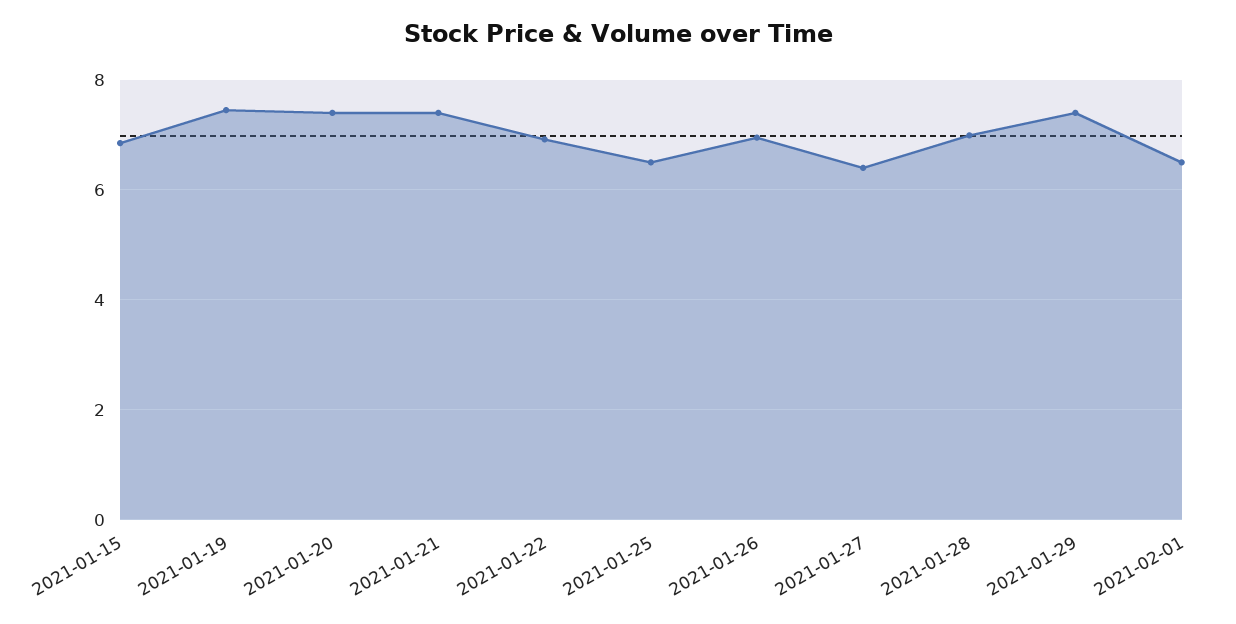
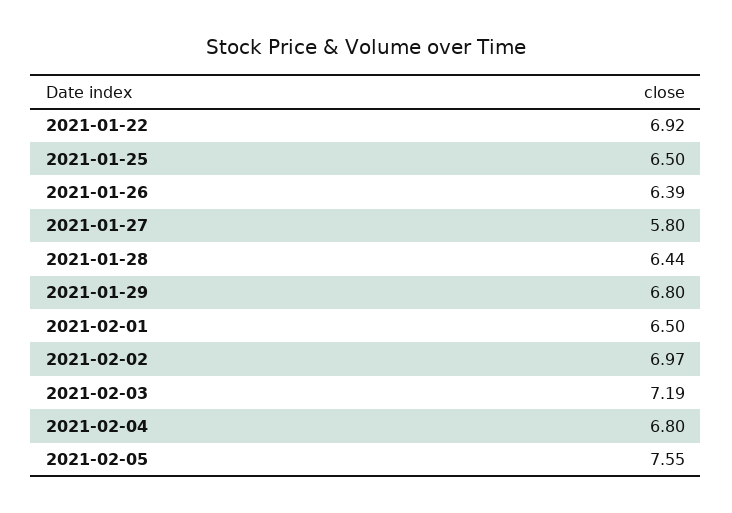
2021-01-15: 6.8 -> none
2021-01-19: 7.4 -> none
2021-01-20: 7.4 -> none
2021-01-21: 7.4 -> none
2021-01-26: 7 -> 6.39
2021-01-27: 6.4 -> 5.8
2021-01-28: 7 -> 6.44
2021-01-29: 7.4 -> 6.8
2021-02-02: none -> 6.97
2021-02-03: none -> 7.19
2021-02-04: none -> 6.8
2021-02-05: none -> 7.55

